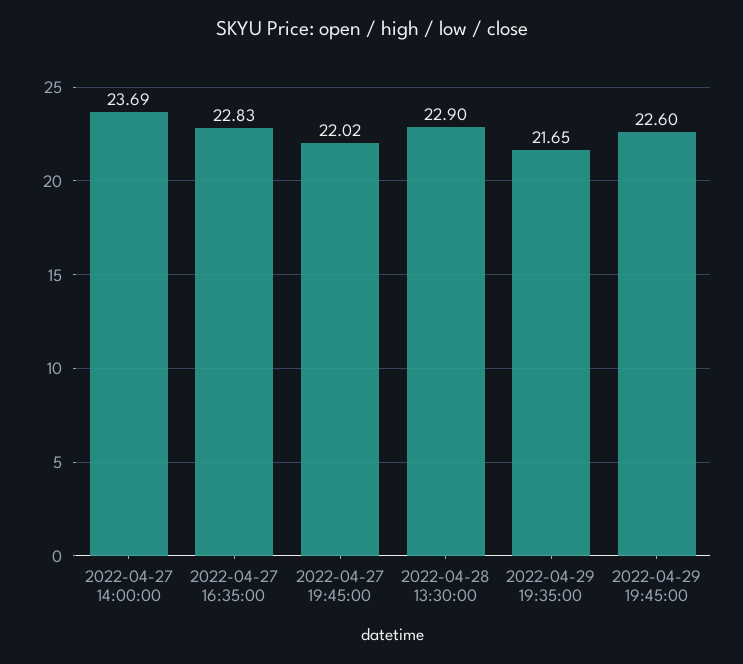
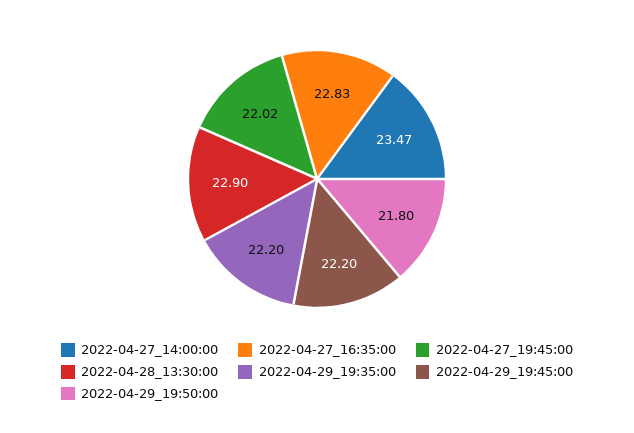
2022-04-27 14:00:00: 23.69 -> 23.47
2022-04-29 19:35:00: 21.65 -> 22.2
2022-04-29 19:45:00: 22.6 -> 22.2
2022-04-29_19:50:00: none -> 21.8

